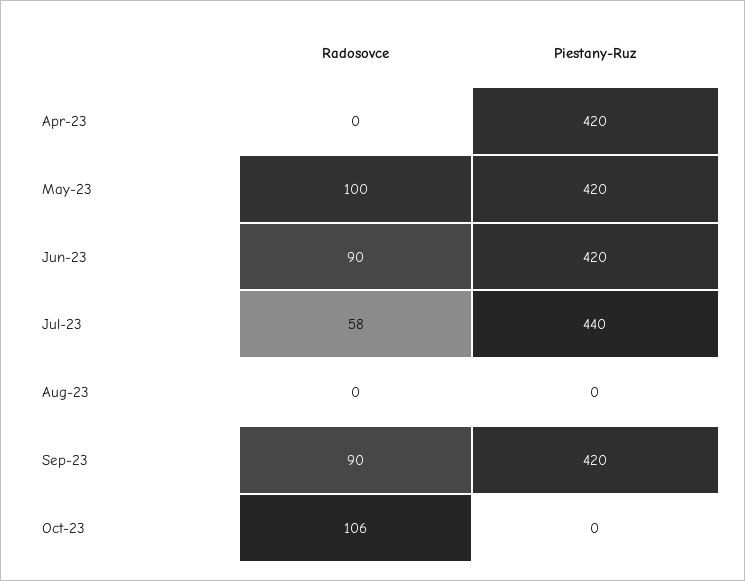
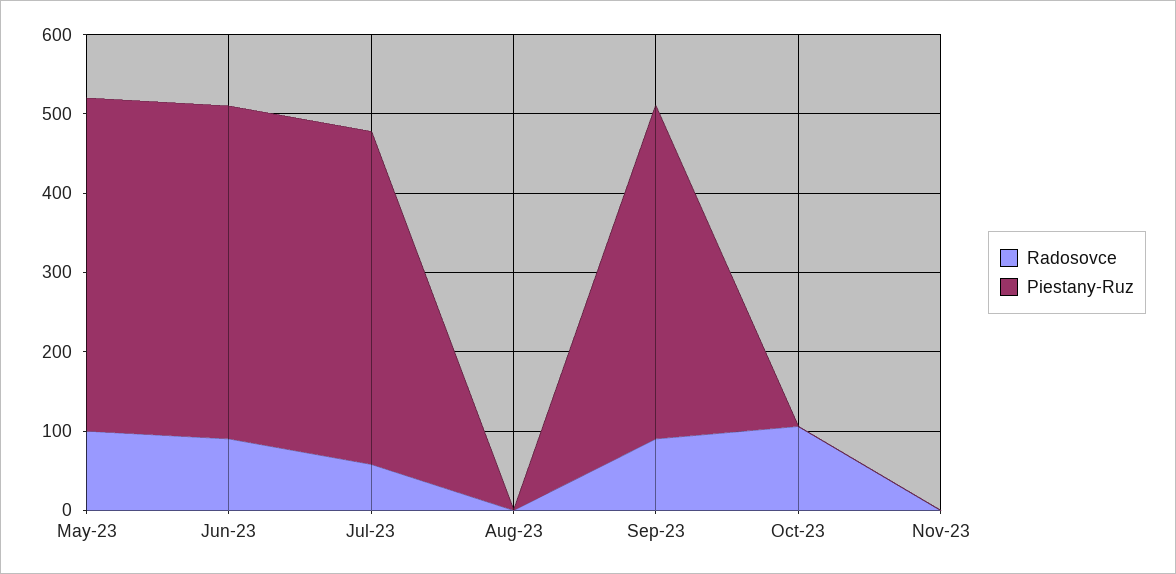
Radosovce, Apr-23: 0 -> none
Piestany-Ruz, Apr-23: 420 -> none
Piestany-Ruz, Jul-23: 440 -> 420
Radosovce, Nov-23: none -> 0
Piestany-Ruz, Nov-23: none -> 0

